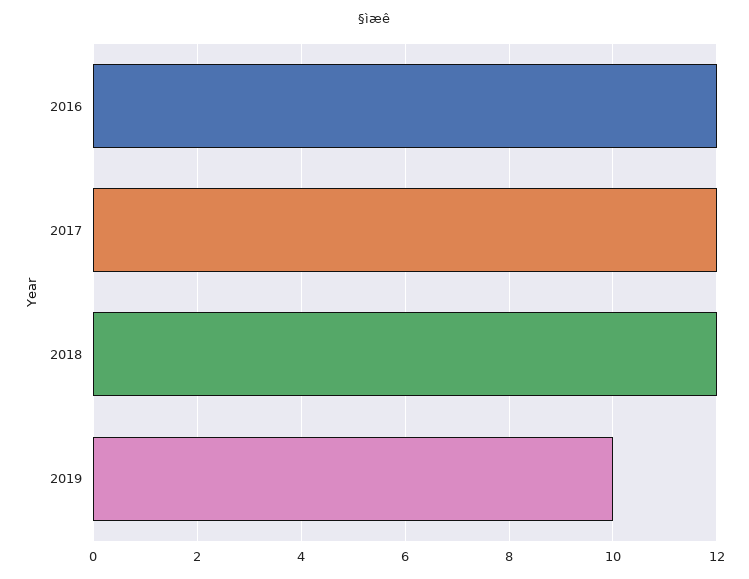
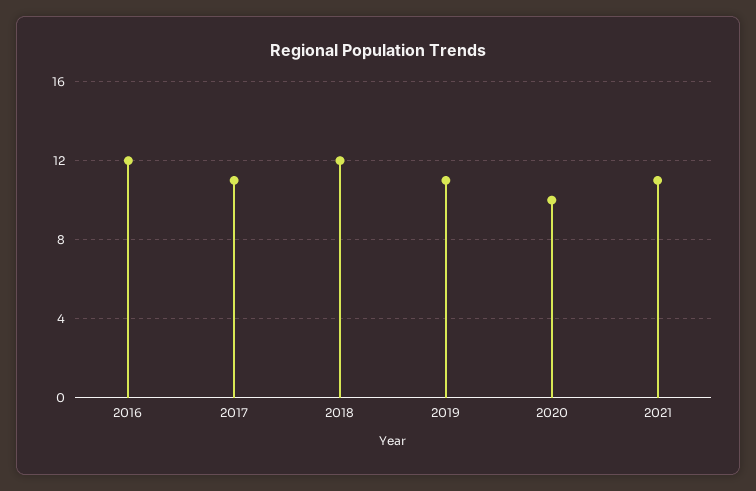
2017: 12 -> 11
2019: 10 -> 11
2020: none -> 10
2021: none -> 11

